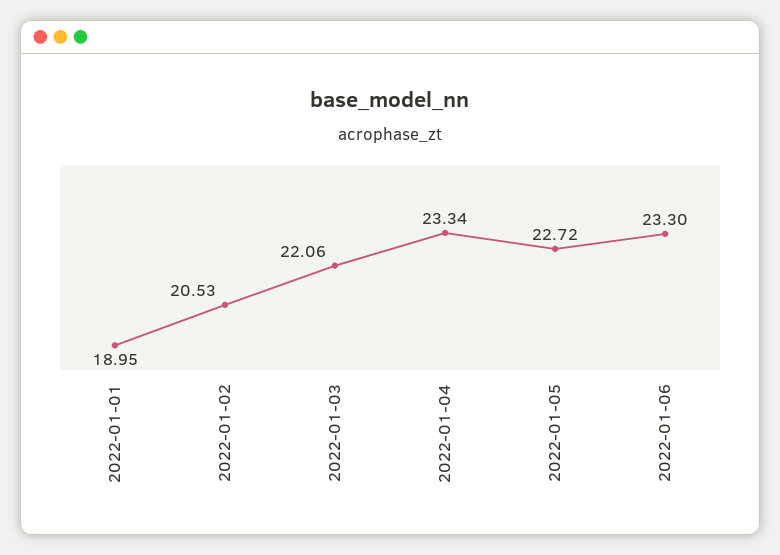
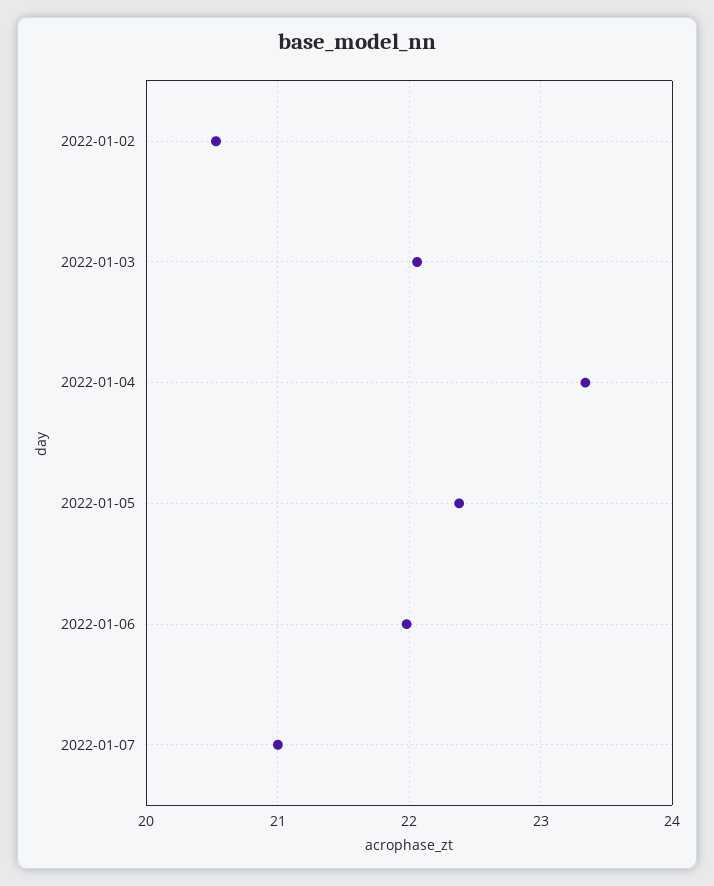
2022-01-01: 18.95 -> none
2022-01-05: 22.72 -> 22.4
2022-01-06: 23.3 -> 22
2022-01-07: none -> 21

